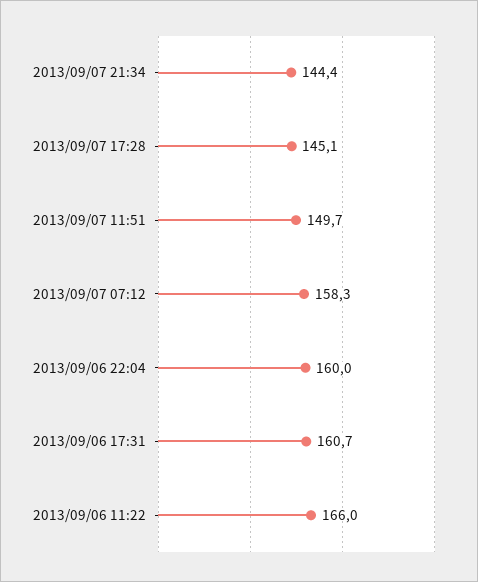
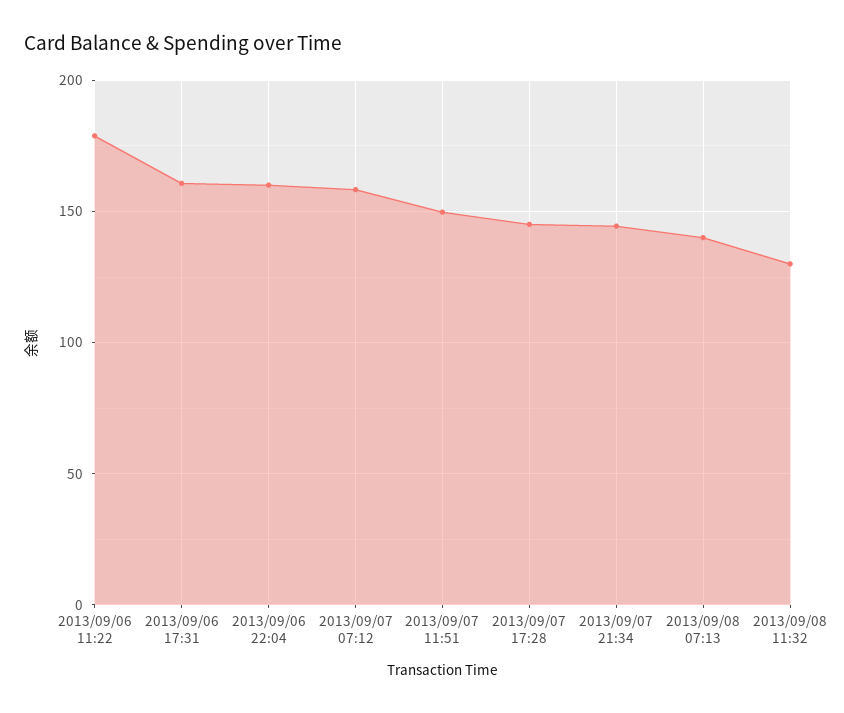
2013/09/06 11:22: 166 -> 180
2013/09/08 07:13: none -> 140
2013/09/08 11:32: none -> 130

